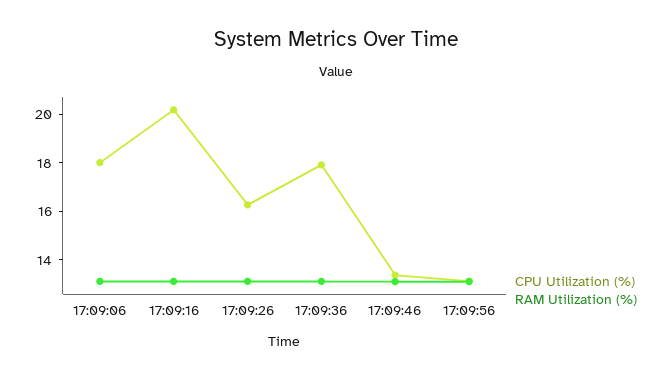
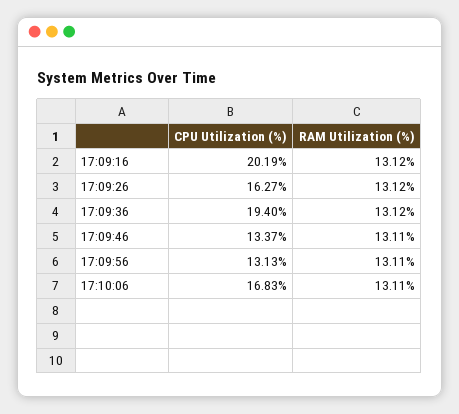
CPU Utilization (%), 17:09:06: 18 -> none
RAM Utilization (%), 17:09:06: 13 -> none
CPU Utilization (%), 17:09:36: 18 -> 19.4
CPU Utilization (%), 17:10:06: none -> 16.83
RAM Utilization (%), 17:10:06: none -> 13.11

